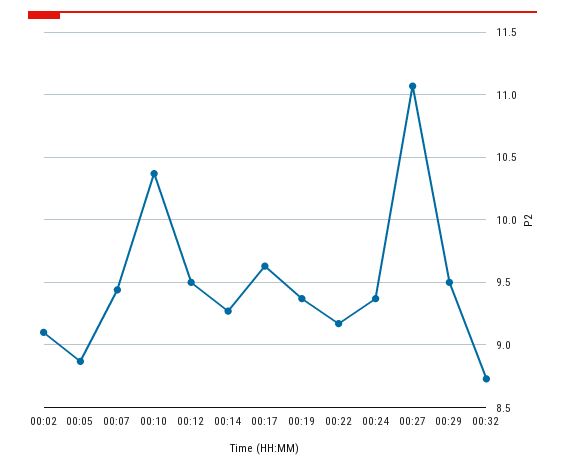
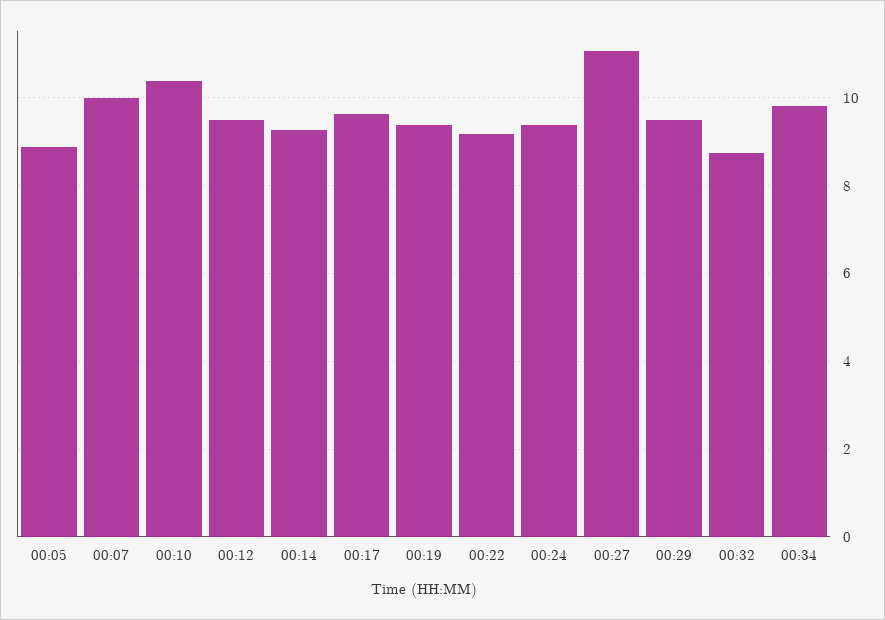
00:02: 9.1 -> none
00:07: 9.45 -> 10
00:34: none -> 9.8

